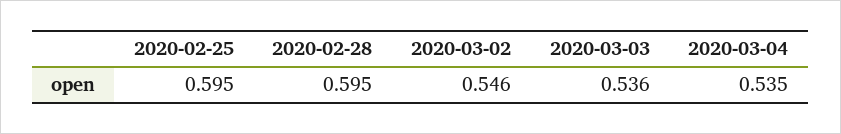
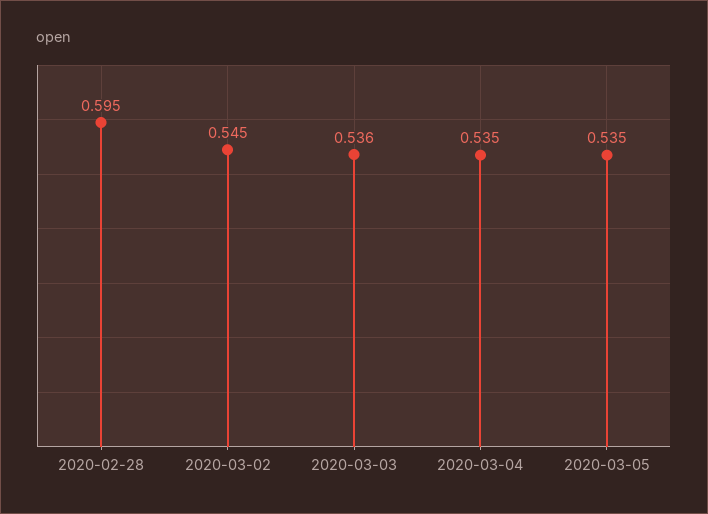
2020-02-25: 0.595 -> none
2020-03-02: 0.546 -> 0.545
2020-03-05: none -> 0.535

